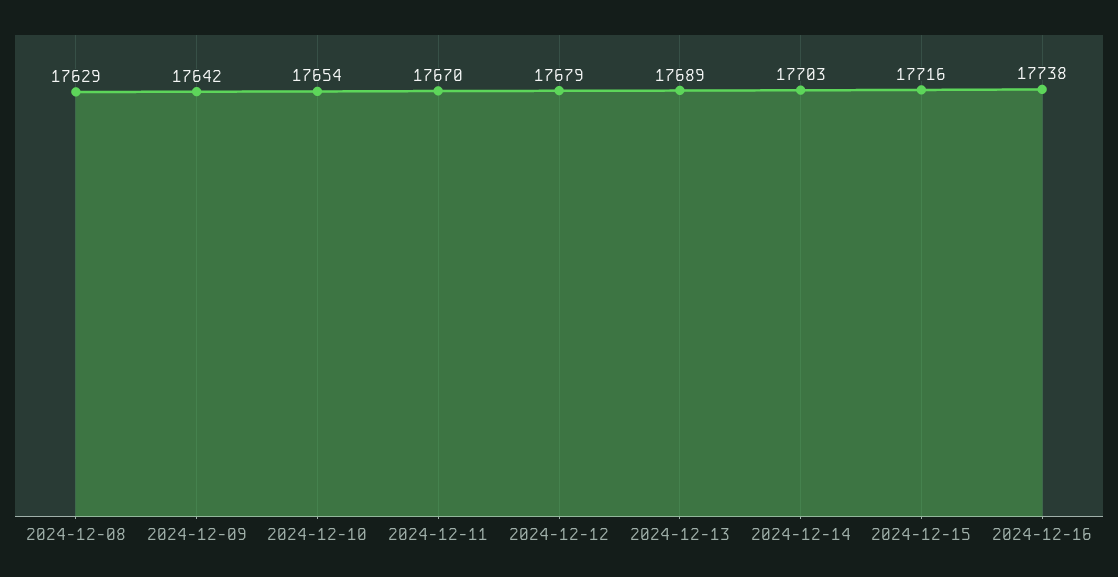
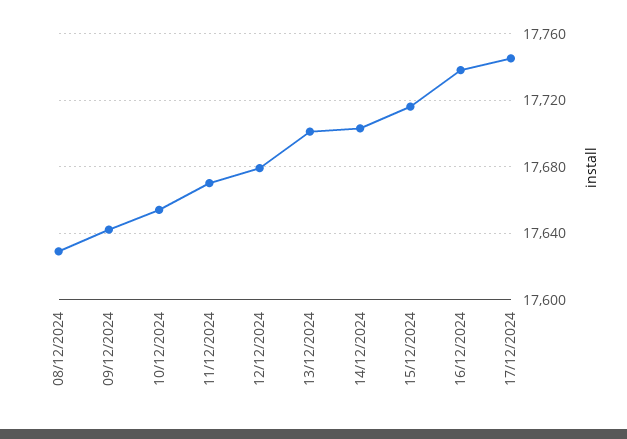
2024-12-13: 17689 -> 17700
17/12/2024: none -> 17745

